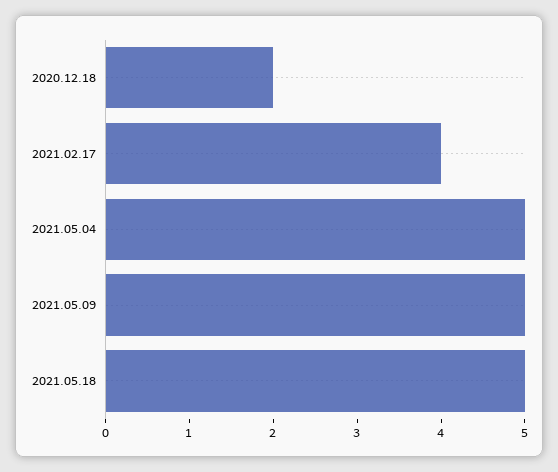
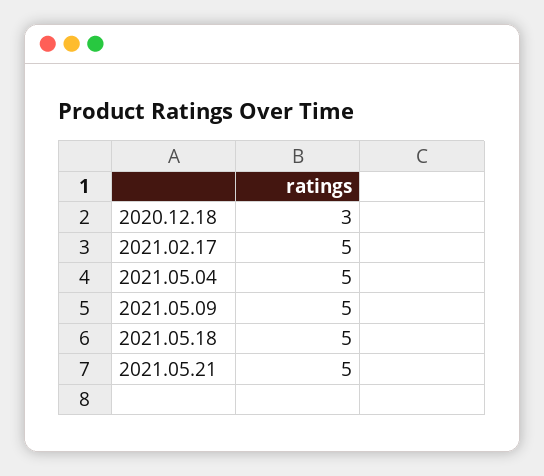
2020.12.18: 2 -> 3
2021.02.17: 4 -> 5
2021.05.21: none -> 5

